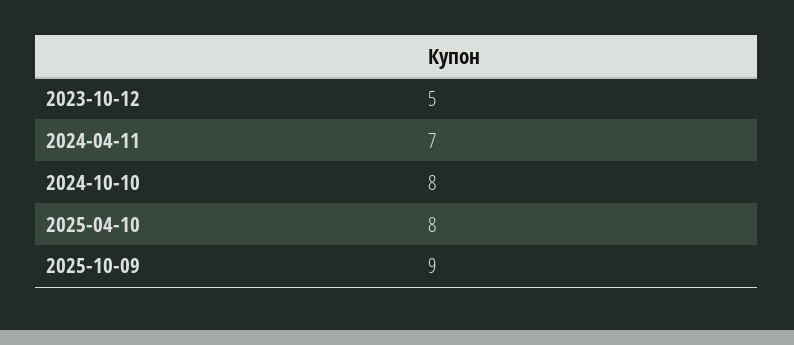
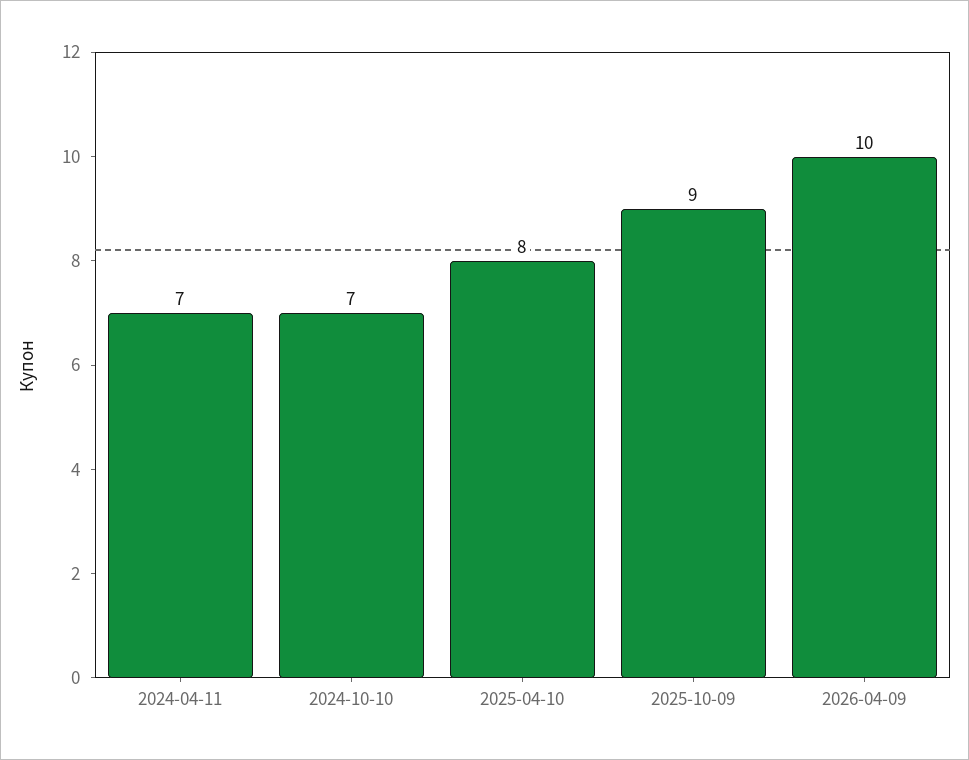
2023-10-12: 5 -> none
2024-10-10: 8 -> 7
2026-04-09: none -> 10

